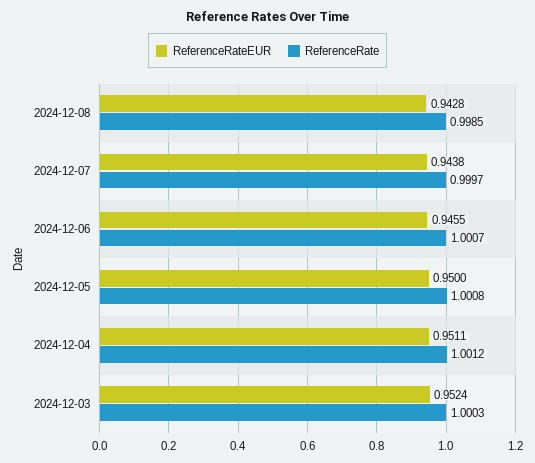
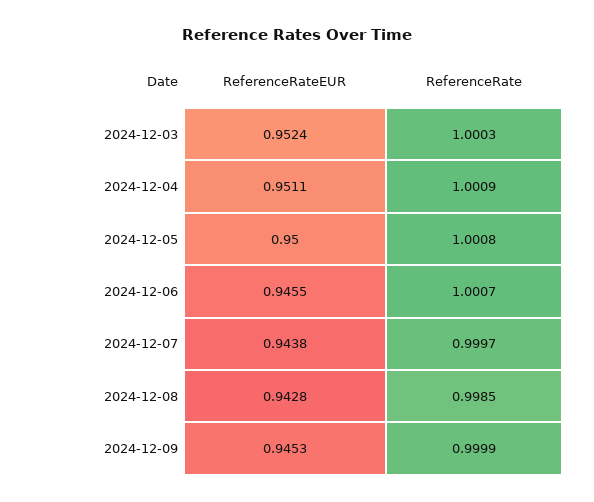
ReferenceRate, 2024-12-04: 1.0012 -> 1.0009
ReferenceRateEUR, 2024-12-09: none -> 0.9453
ReferenceRate, 2024-12-09: none -> 0.9999

